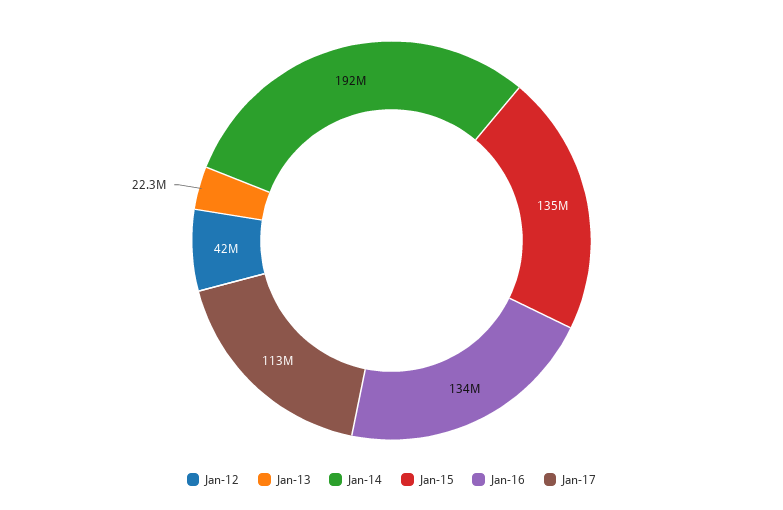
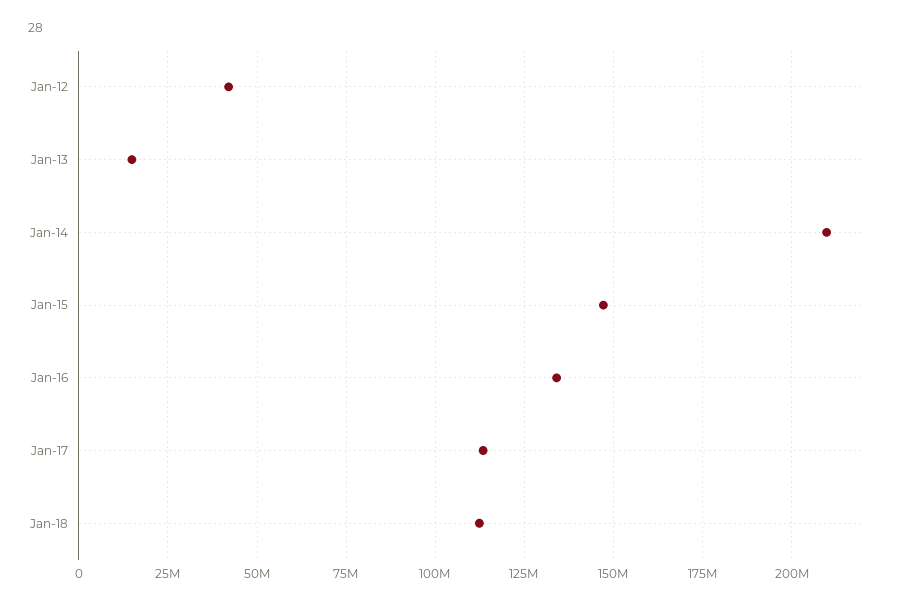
Jan-13: 22300000 -> 15000000
Jan-14: 192000000 -> 210000000
Jan-15: 135000000 -> 147500000
Jan-18: none -> 112500000

